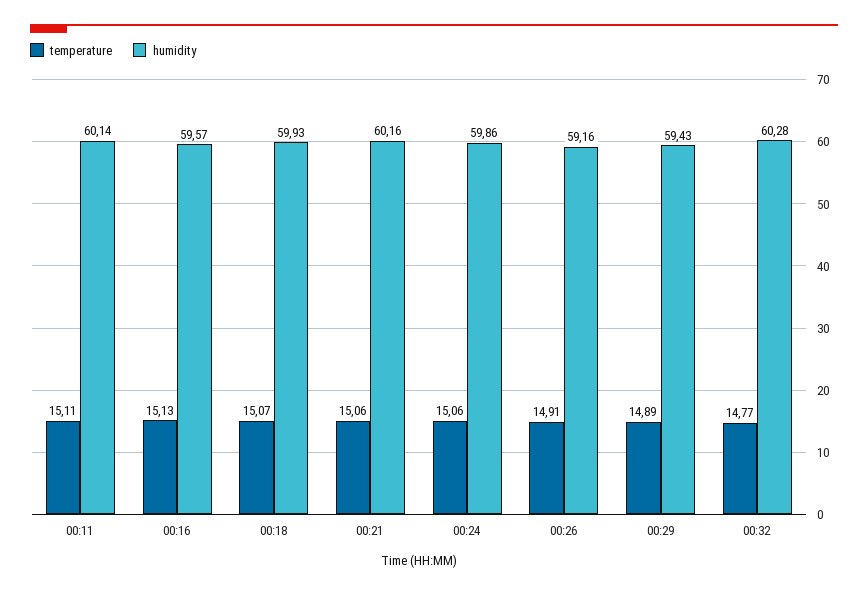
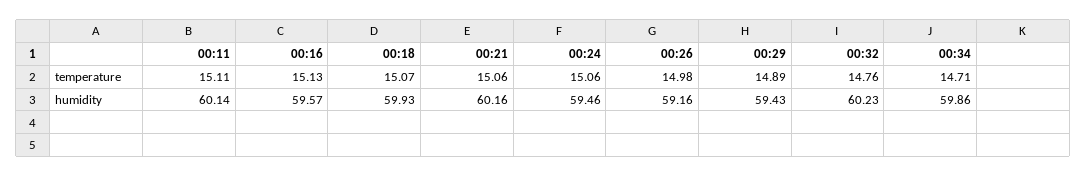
humidity, 00:24: 59.86 -> 59.46
temperature, 00:26: 14.91 -> 14.98
temperature, 00:32: 14.77 -> 14.76
humidity, 00:32: 60.28 -> 60.23
temperature, 00:34: none -> 14.71
humidity, 00:34: none -> 59.86

